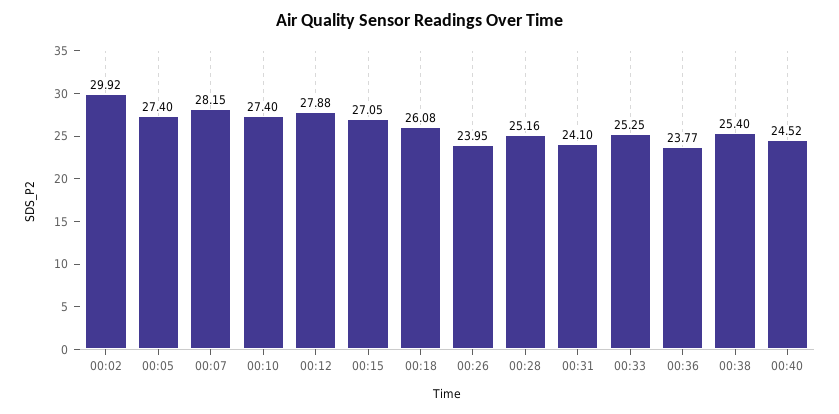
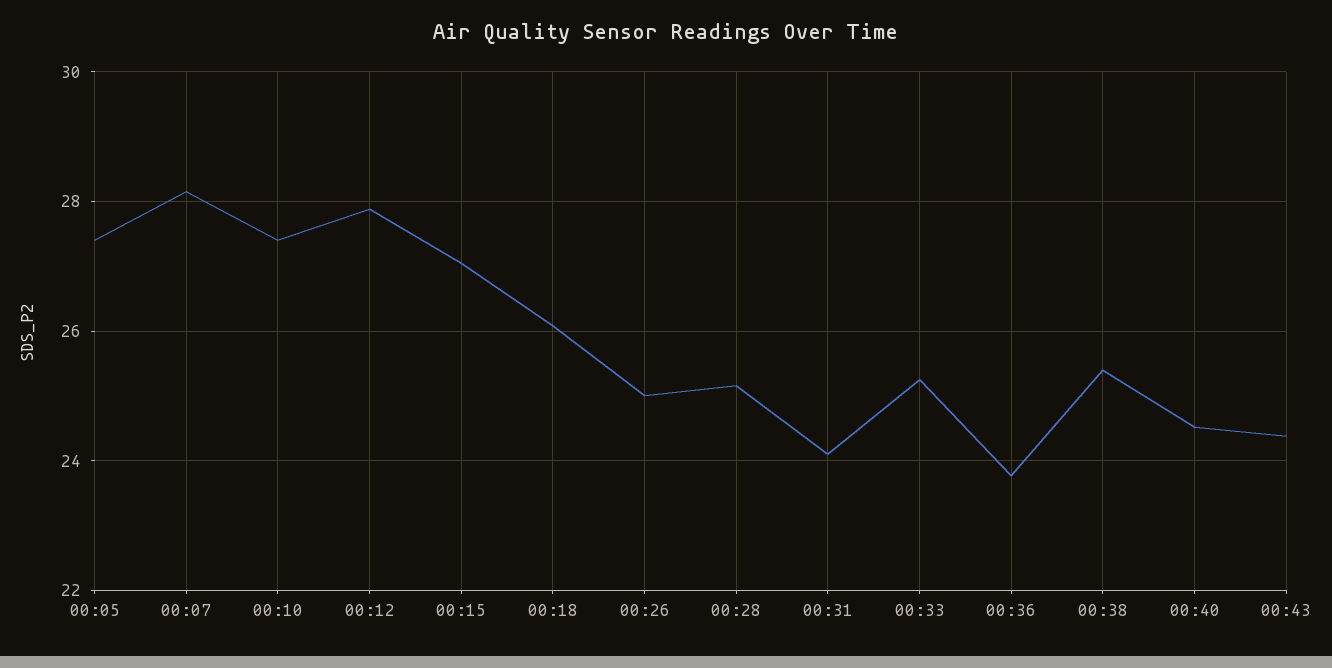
00:02: 29.92 -> none
00:26: 23.95 -> 25
00:43: none -> 24.4

